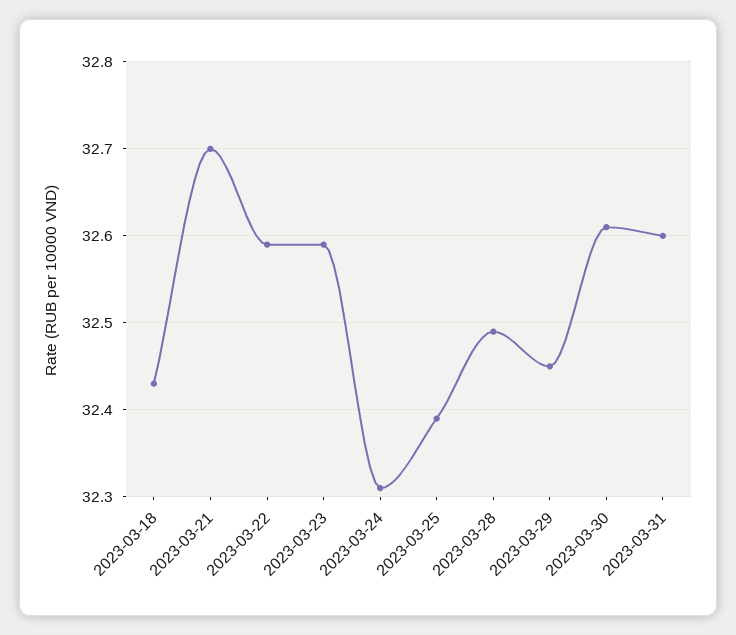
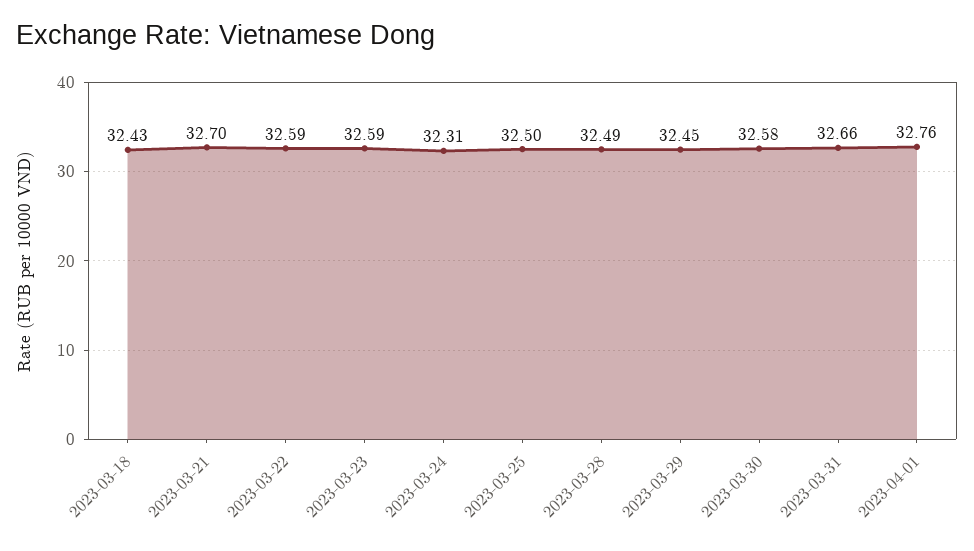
2023-03-25: 32.39 -> 32.5
2023-03-30: 32.61 -> 32.58
2023-03-31: 32.6 -> 32.66
2023-04-01: none -> 32.76

